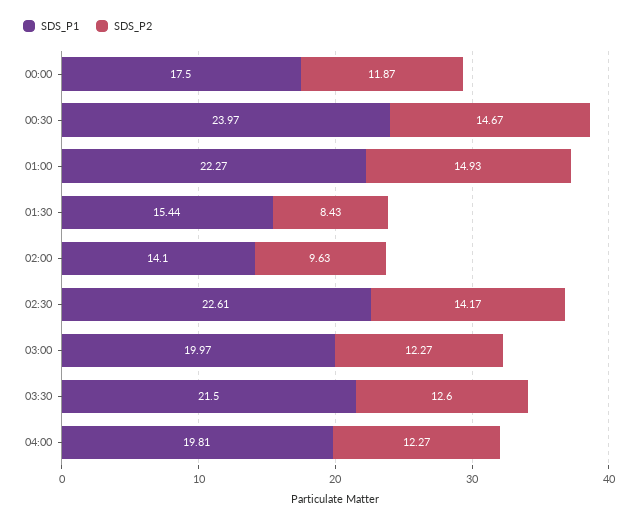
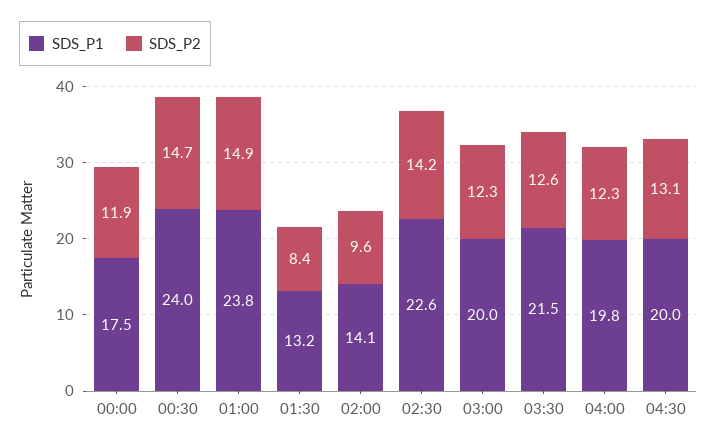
SDS_P1, 01:00: 22.27 -> 23.8
SDS_P1, 01:30: 15.44 -> 13.2
SDS_P1, 04:30: none -> 20
SDS_P2, 04:30: none -> 13.1

